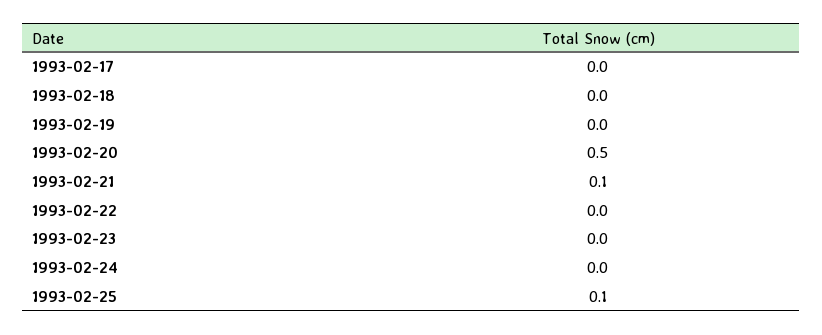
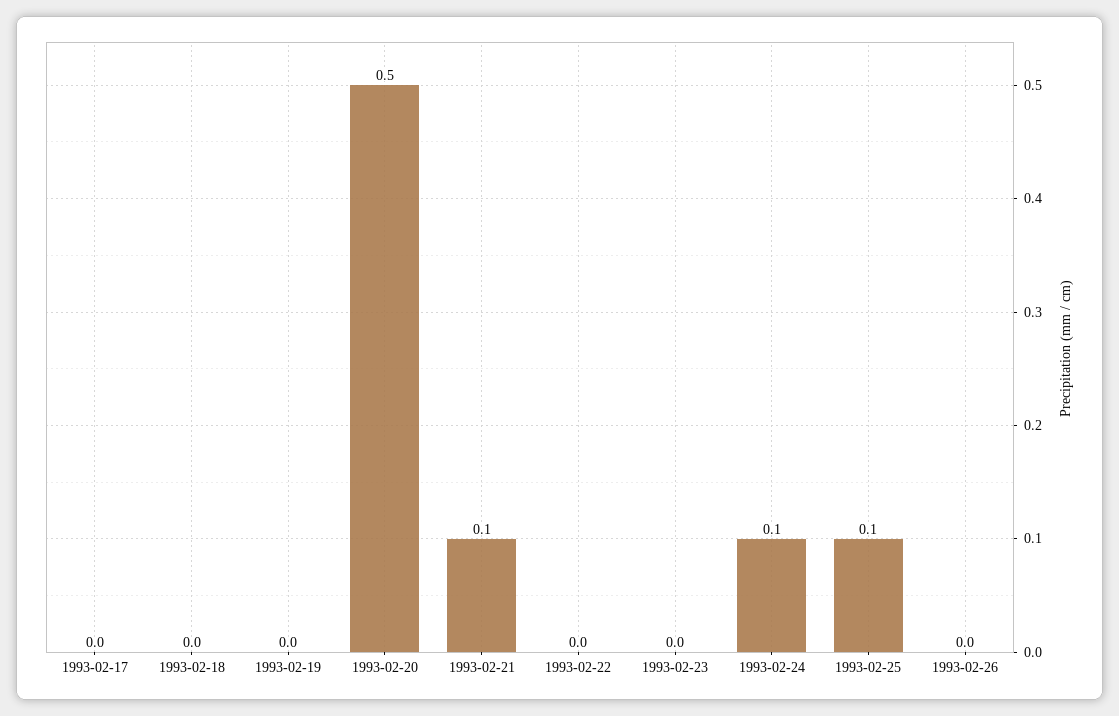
1993-02-24: 0 -> 0.1
1993-02-26: none -> 0

